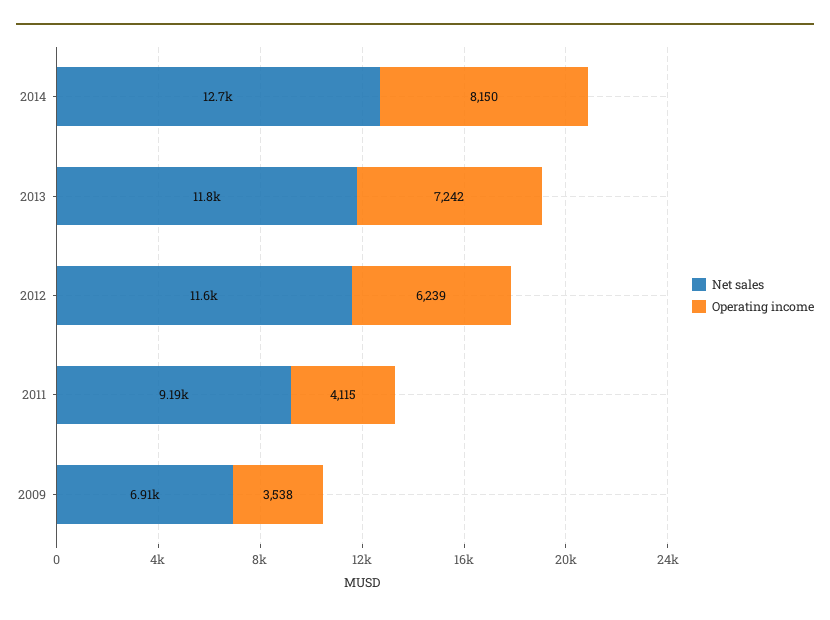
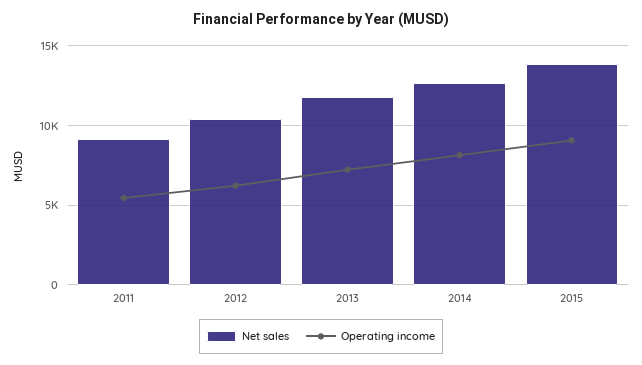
Net sales, 2012: 11600 -> 10500
Operating income, 2011: 4115 -> 5500
Net sales, 2009: 6910 -> none
Operating income, 2009: 3538 -> none
Net sales, 2015: none -> 14000
Operating income, 2015: none -> 9000

